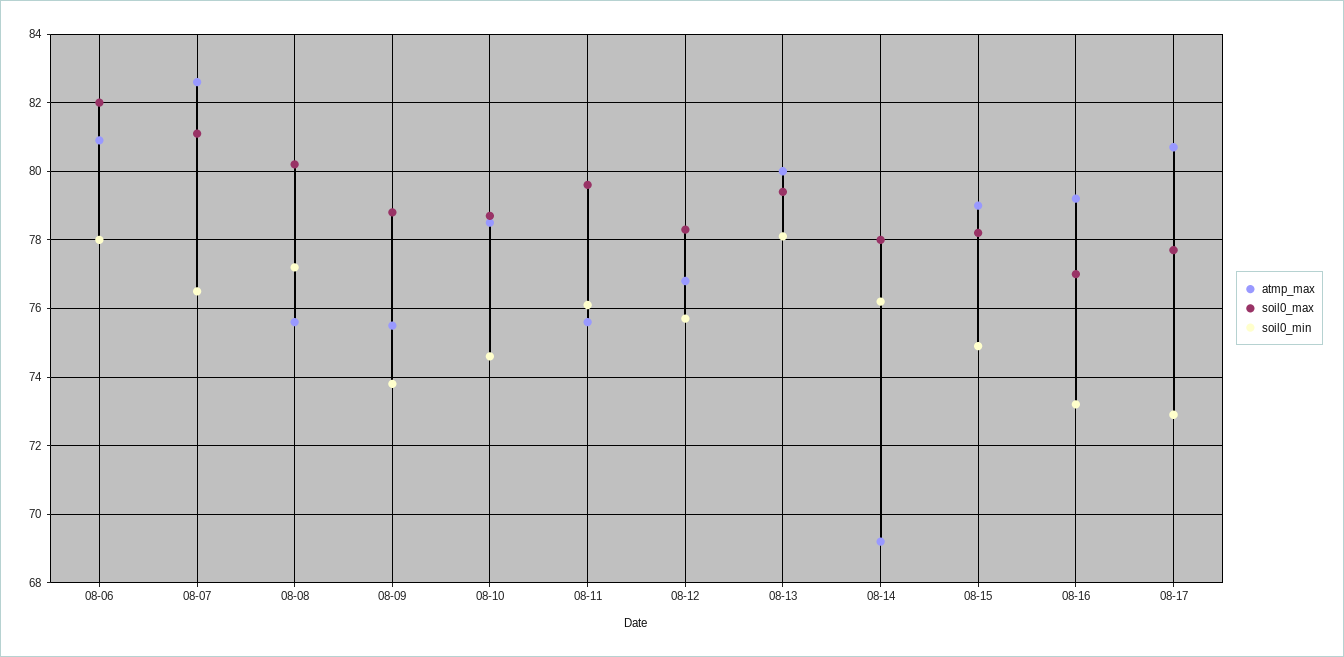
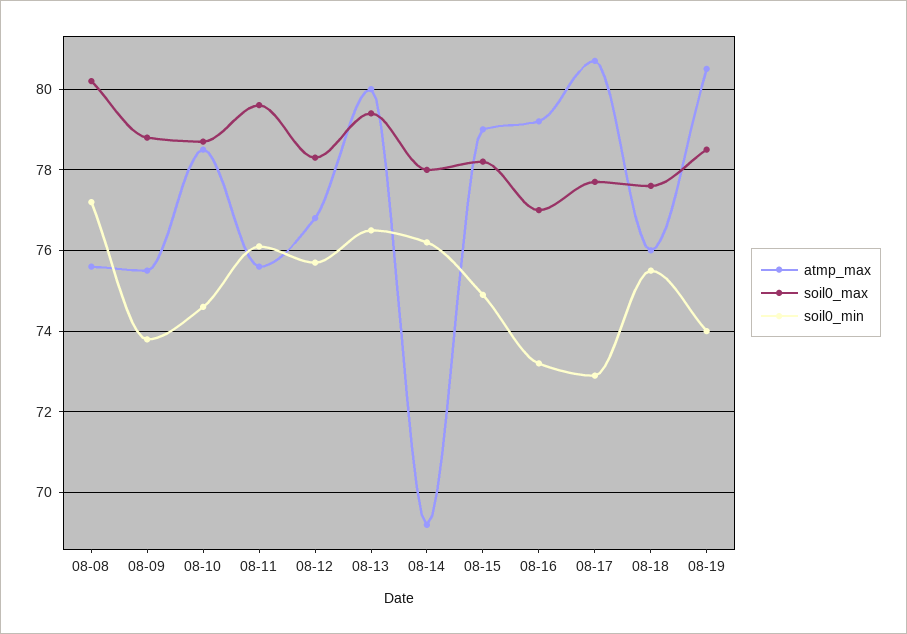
atmp_max, 08-06: 81 -> none
soil0_max, 08-06: 82 -> none
soil0_min, 08-06: 78 -> none
atmp_max, 08-07: 82.5 -> none
soil0_max, 08-07: 81 -> none
soil0_min, 08-07: 76.5 -> none
soil0_min, 08-13: 78 -> 76.5
atmp_max, 08-18: none -> 76
soil0_max, 08-18: none -> 77.5
soil0_min, 08-18: none -> 75.5
atmp_max, 08-19: none -> 80.5
soil0_max, 08-19: none -> 78.5
soil0_min, 08-19: none -> 74

